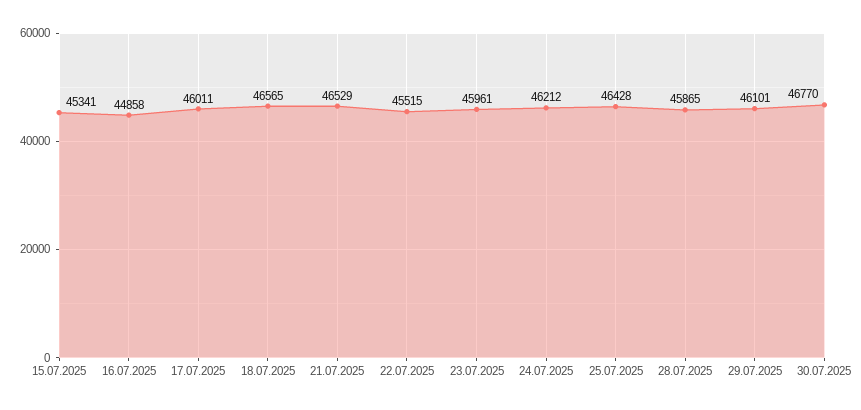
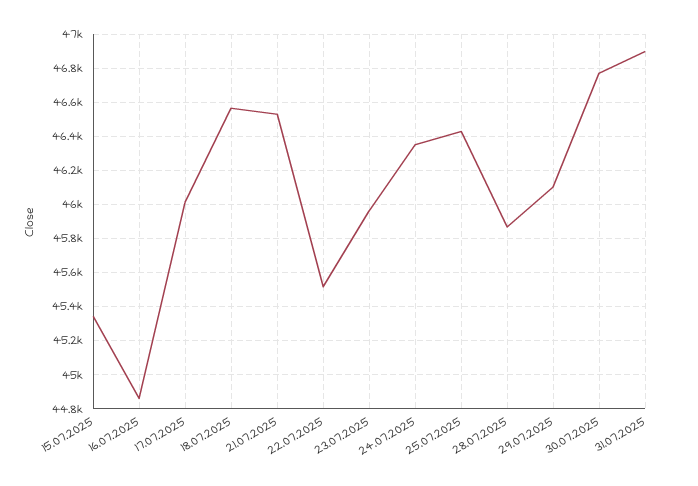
24.07.2025: 46212 -> 46350
31.07.2025: none -> 46900

